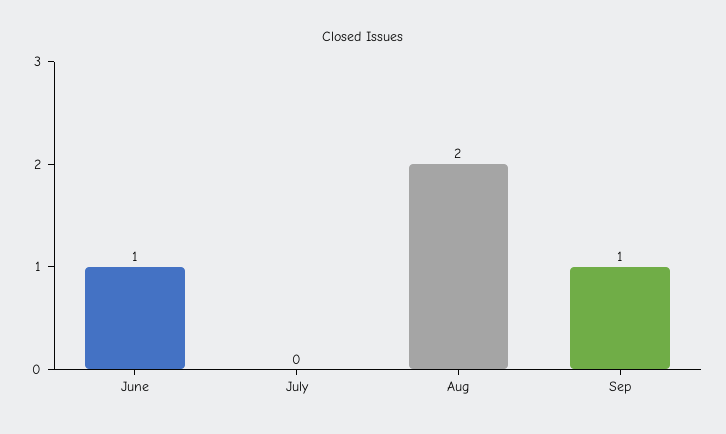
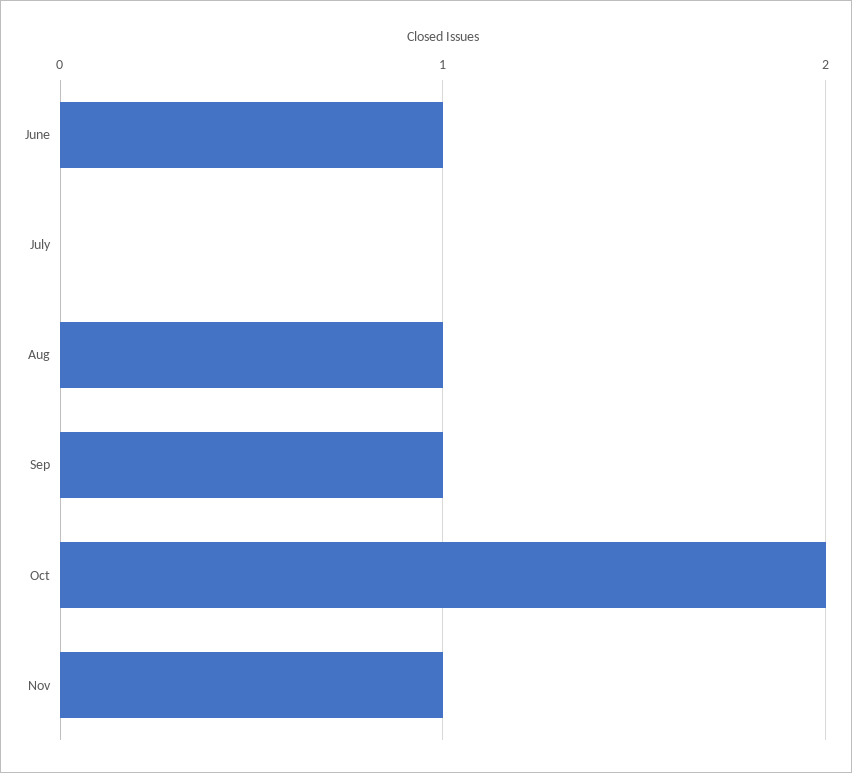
Aug: 2 -> 1
Oct: none -> 2
Nov: none -> 1

